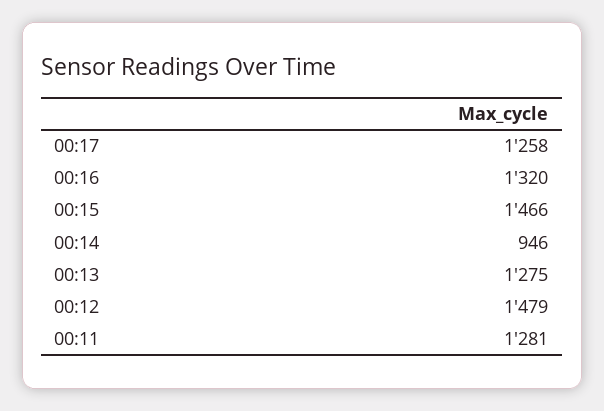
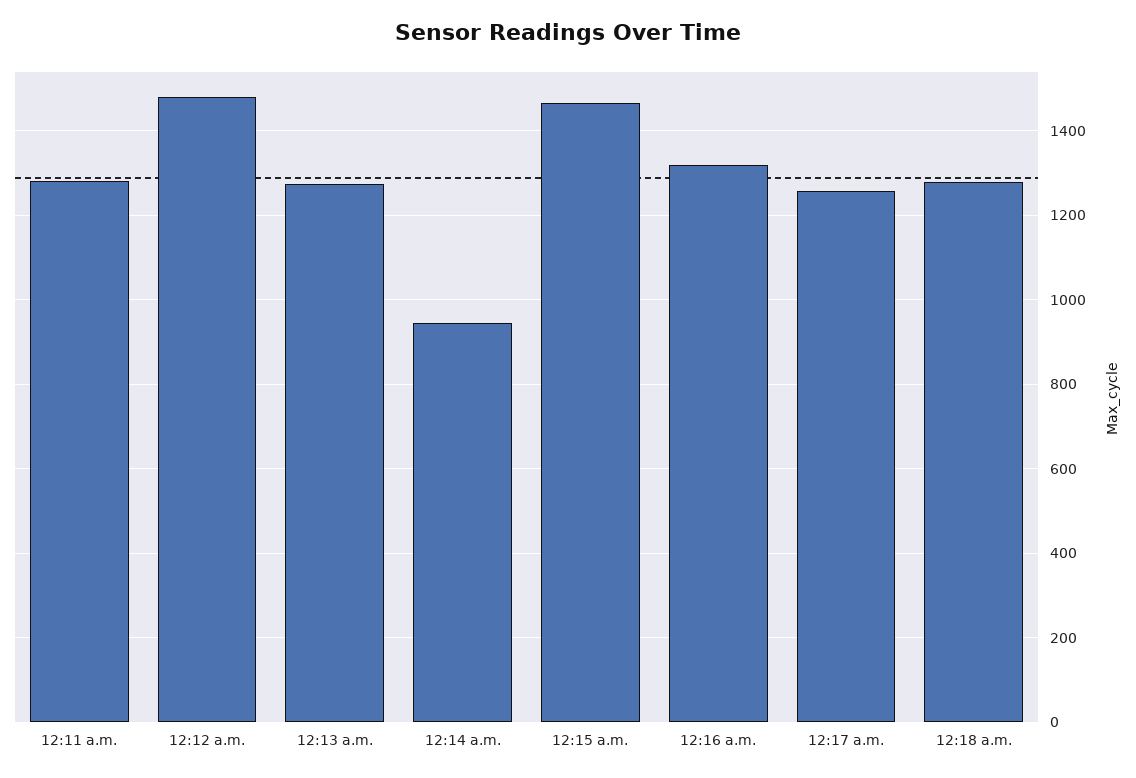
12:18 a.m.: none -> 1280

